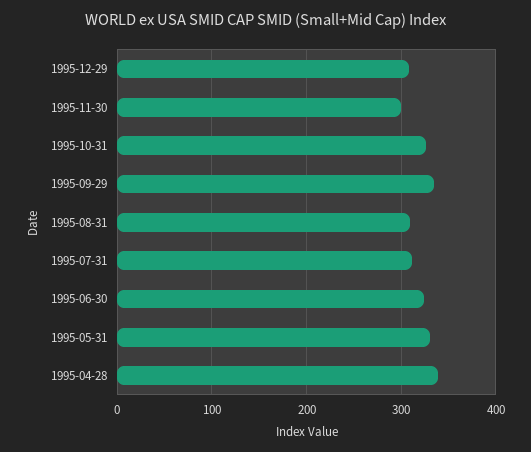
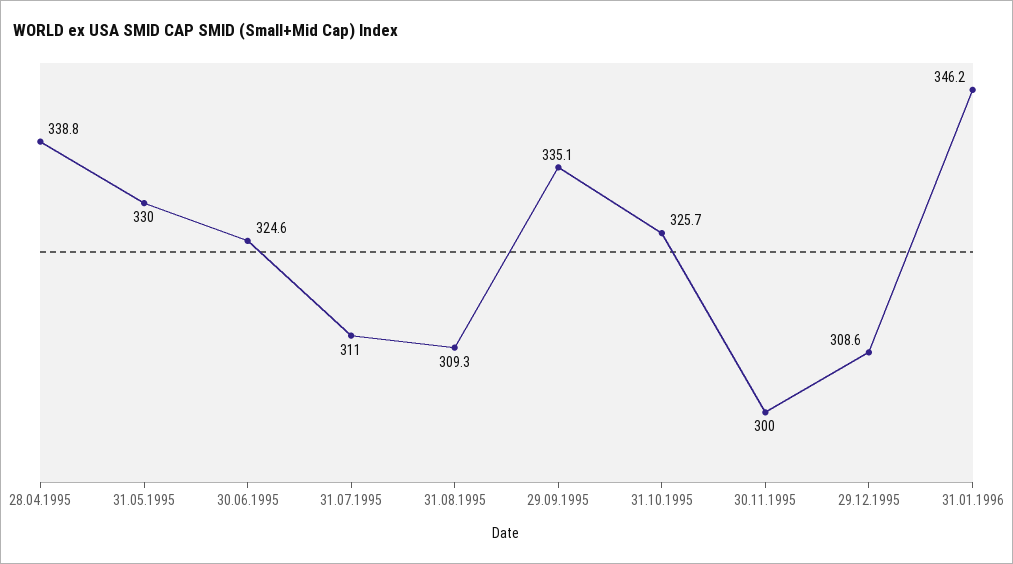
31.01.1996: none -> 346.2

